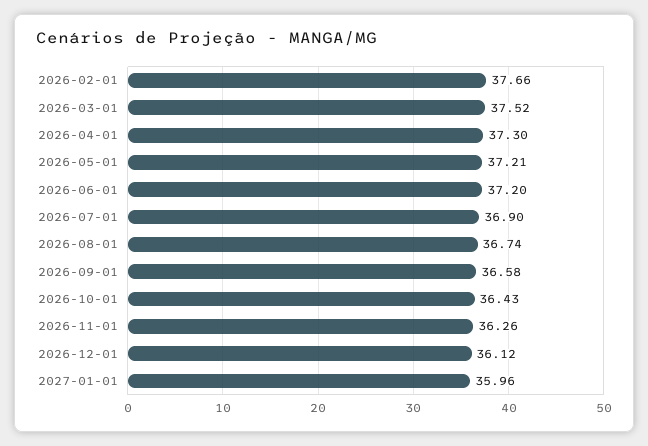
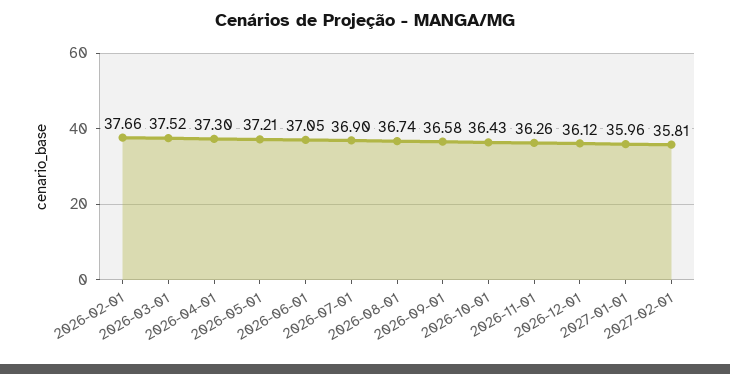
2026-06-01: 37.2 -> 37.05
2027-02-01: none -> 35.81

